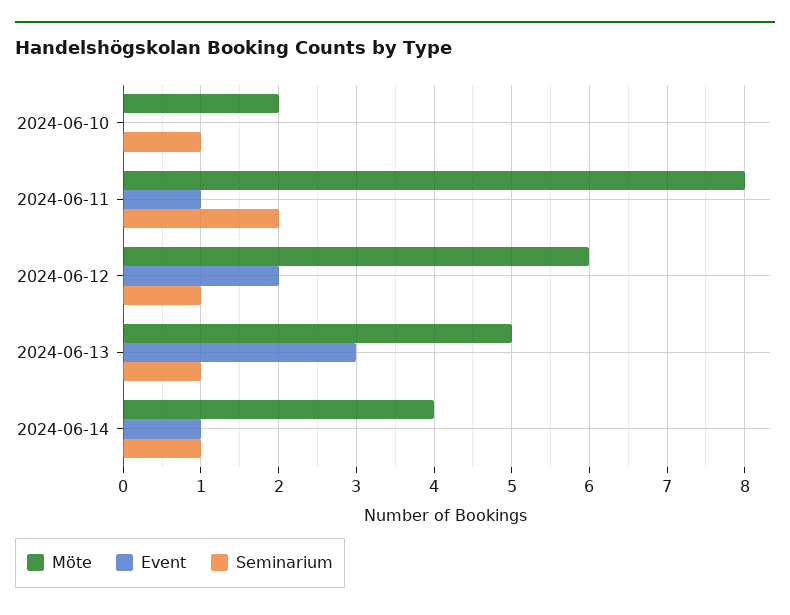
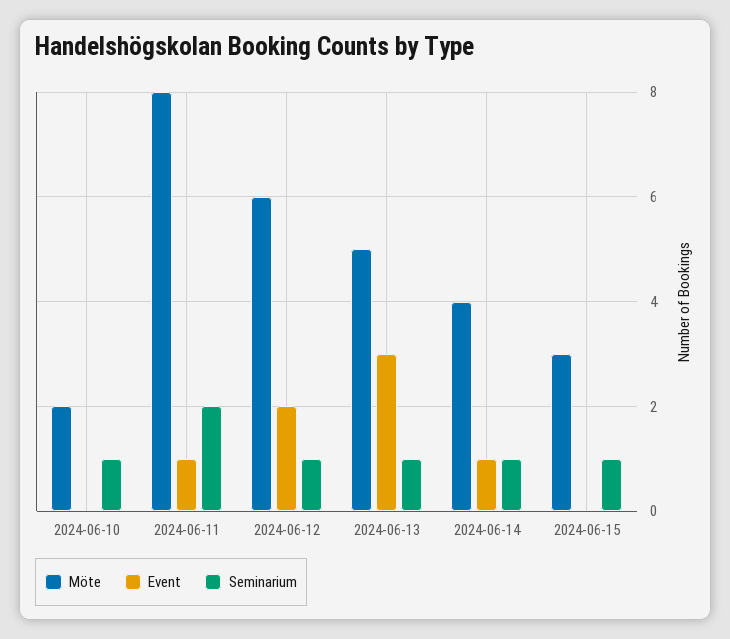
Möte, 2024-06-15: none -> 3
Event, 2024-06-15: none -> 0
Seminarium, 2024-06-15: none -> 1

